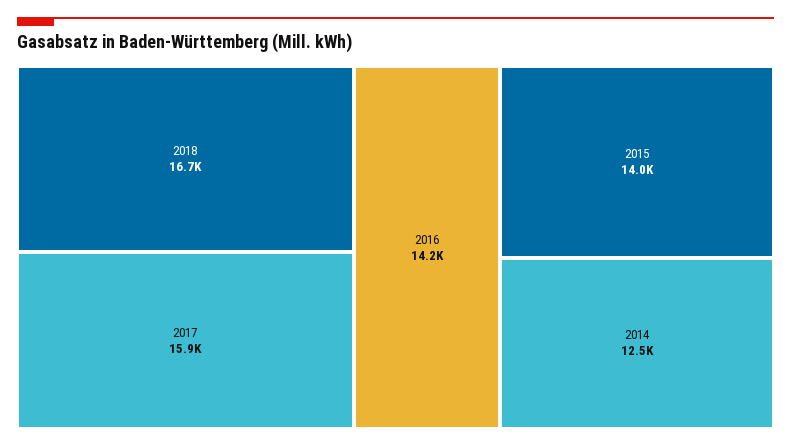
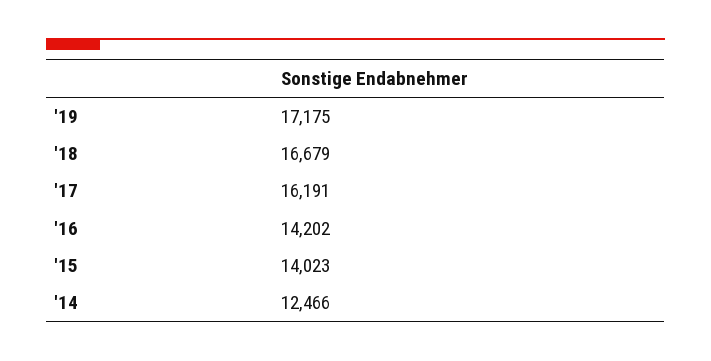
2017: 15900 -> 16191
'19: none -> 17175

